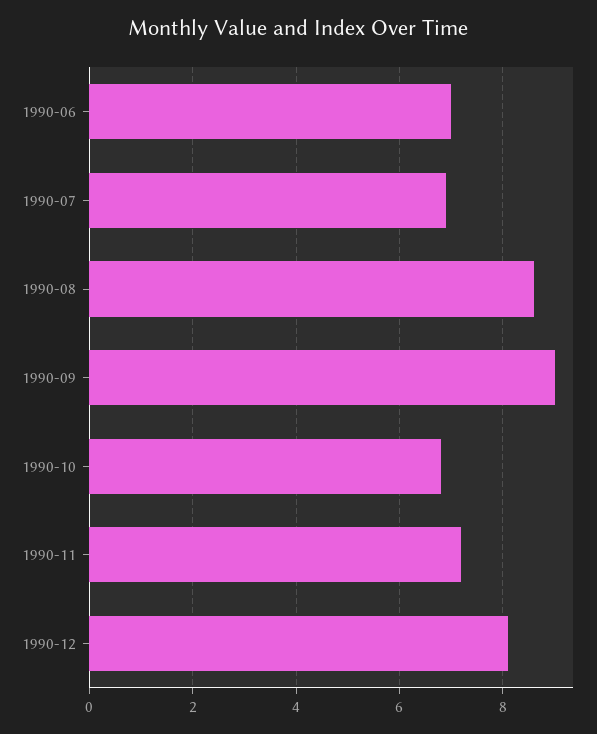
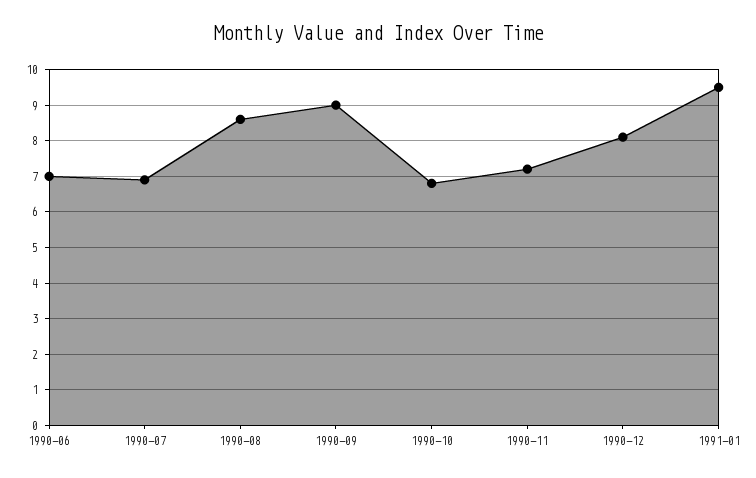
1991-01: none -> 9.5

